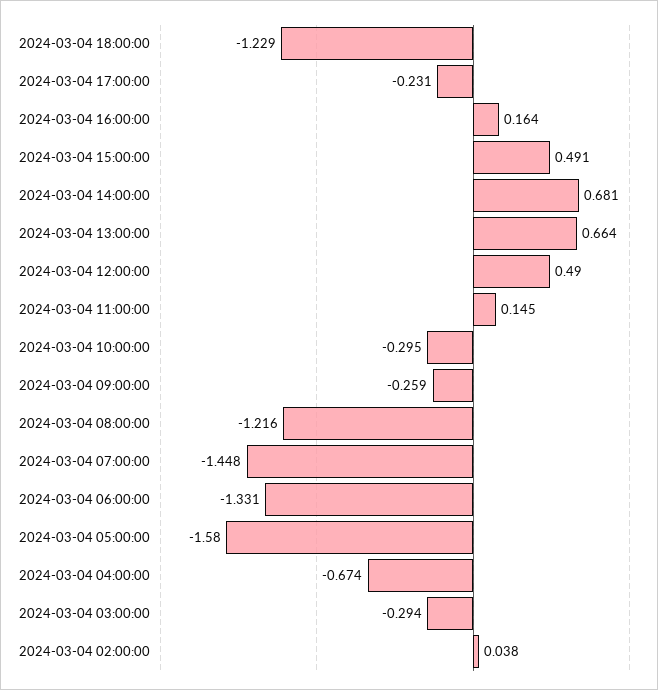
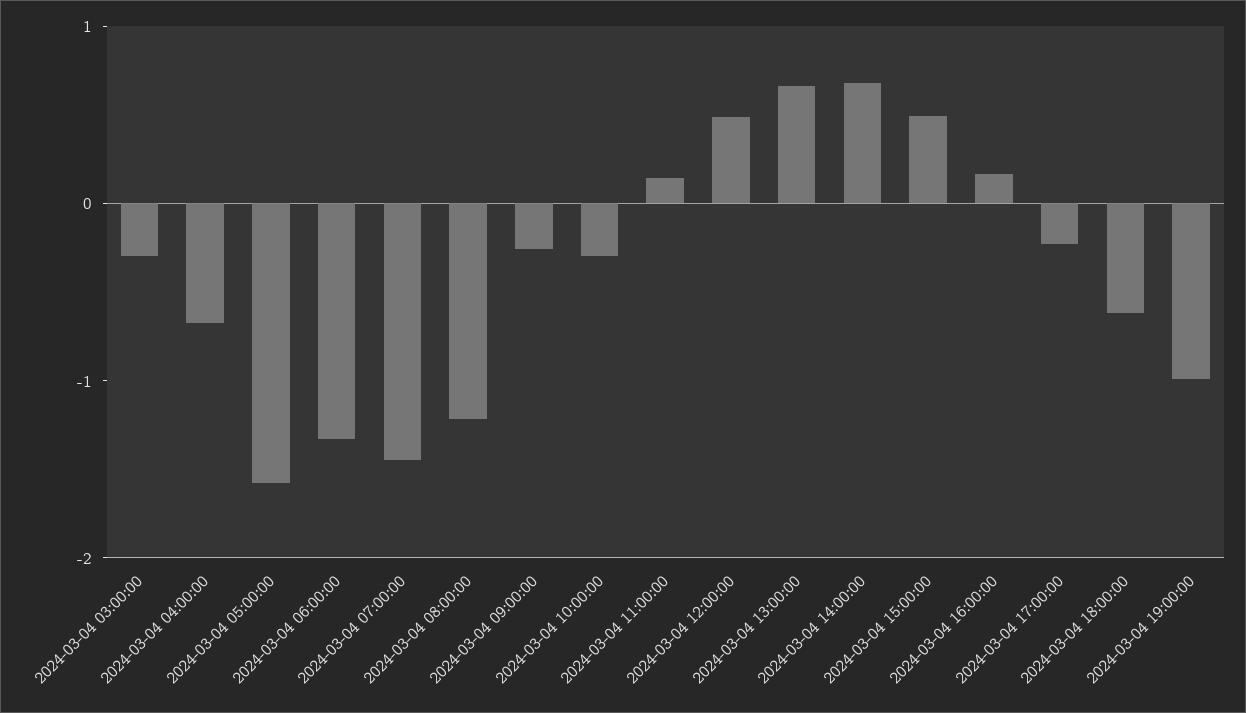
2024-03-04 18:00:00: -1.229 -> -0.6
2024-03-04 02:00:00: 0.038 -> none
2024-03-04 19:00:00: none -> -1

